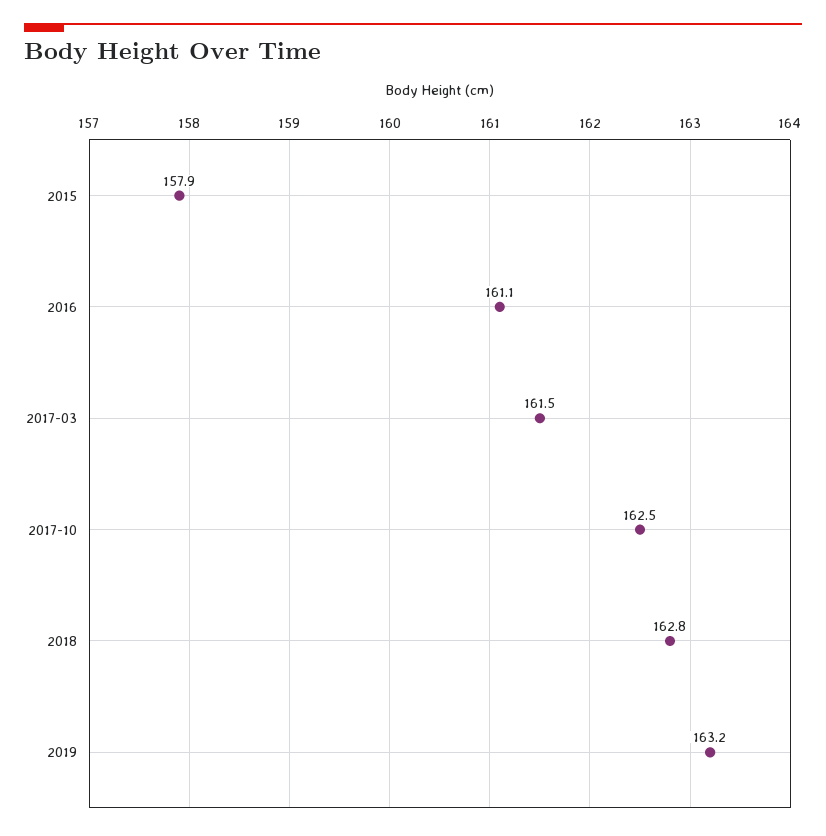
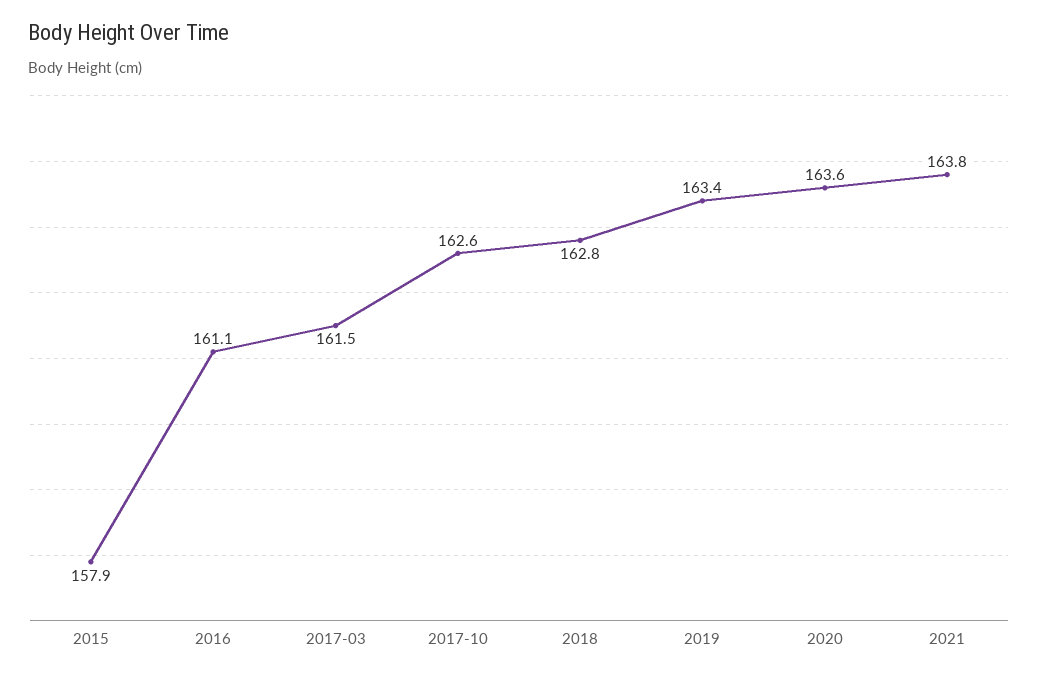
2017-10: 162.5 -> 162.6
2019: 163.2 -> 163.4
2020: none -> 163.6
2021: none -> 163.8

